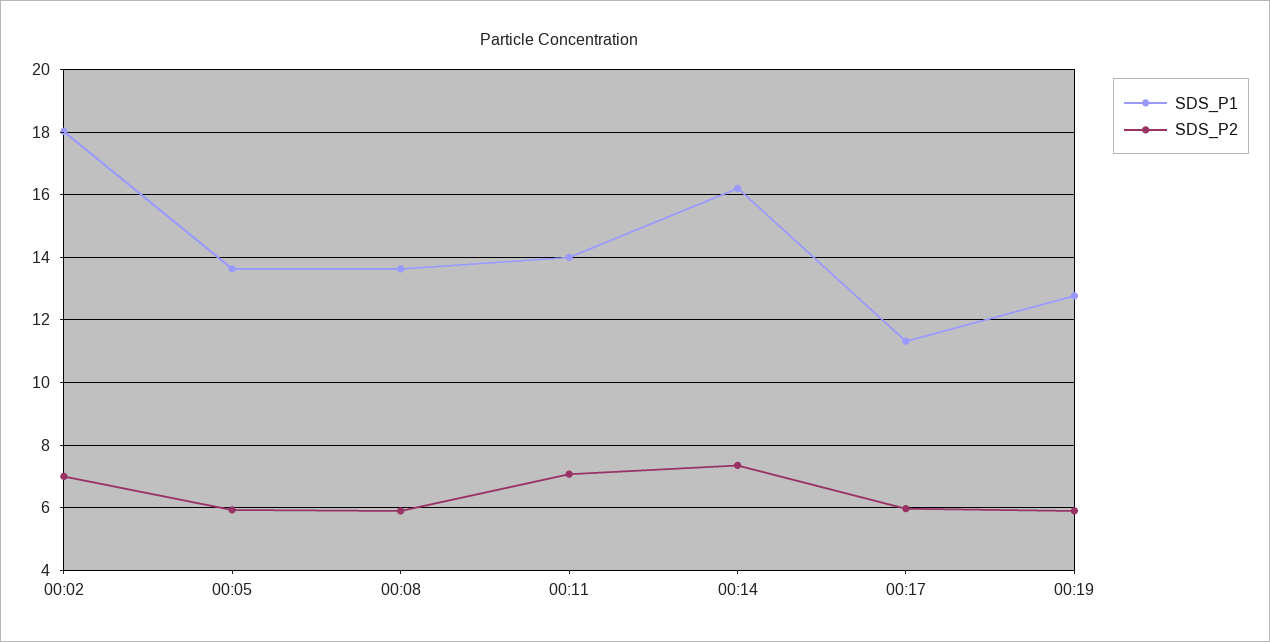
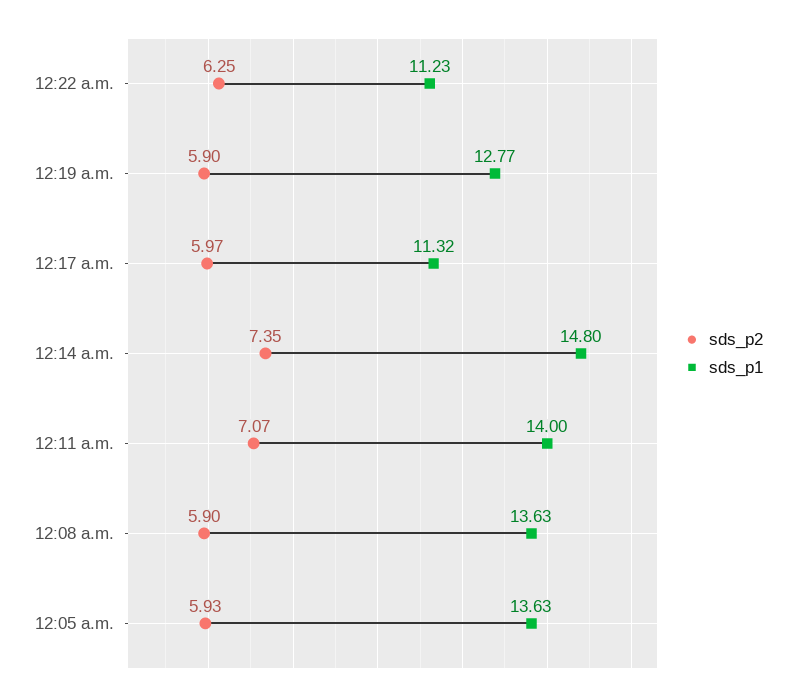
SDS_P1, 00:02: 18 -> none
SDS_P2, 00:02: 7 -> none
SDS_P1, 00:14: 16.2 -> 14.8
SDS_P2, 12:22 a.m.: none -> 6.25
SDS_P1, 12:22 a.m.: none -> 11.23

